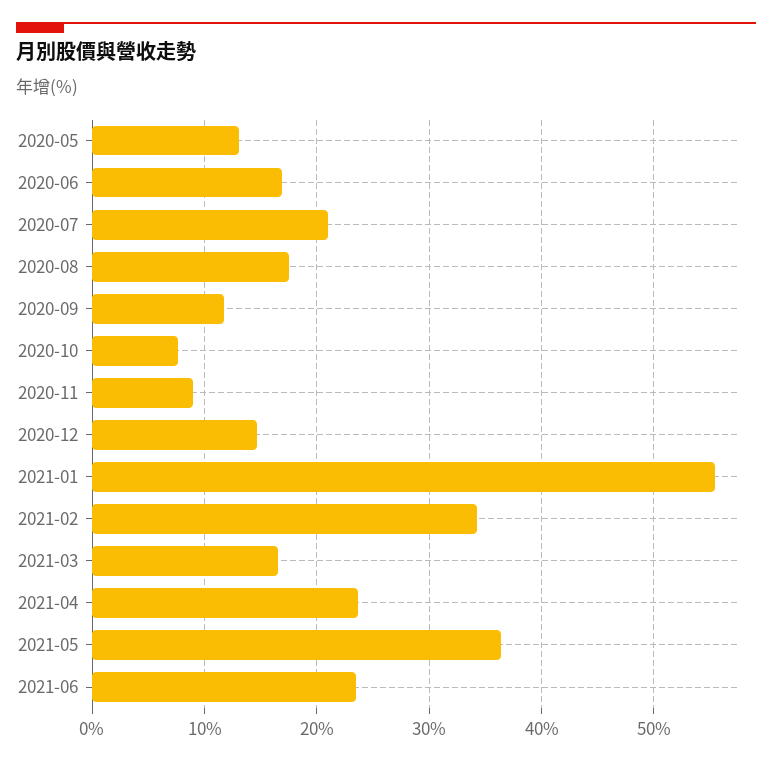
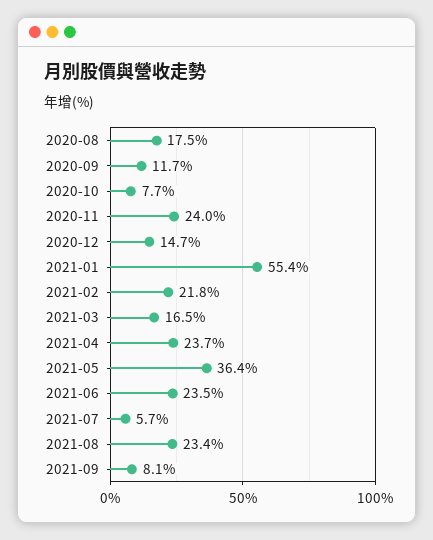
2020-05: 13 -> none
2020-06: 17 -> none
2020-07: 21 -> none
2020-11: 9 -> 24
2021-02: 34 -> 21.8
2021-07: none -> 5.7
2021-08: none -> 23.4
2021-09: none -> 8.1

